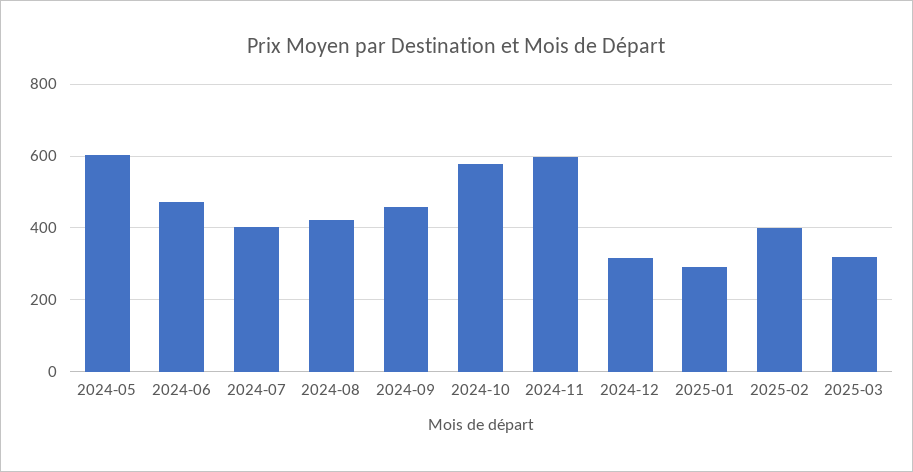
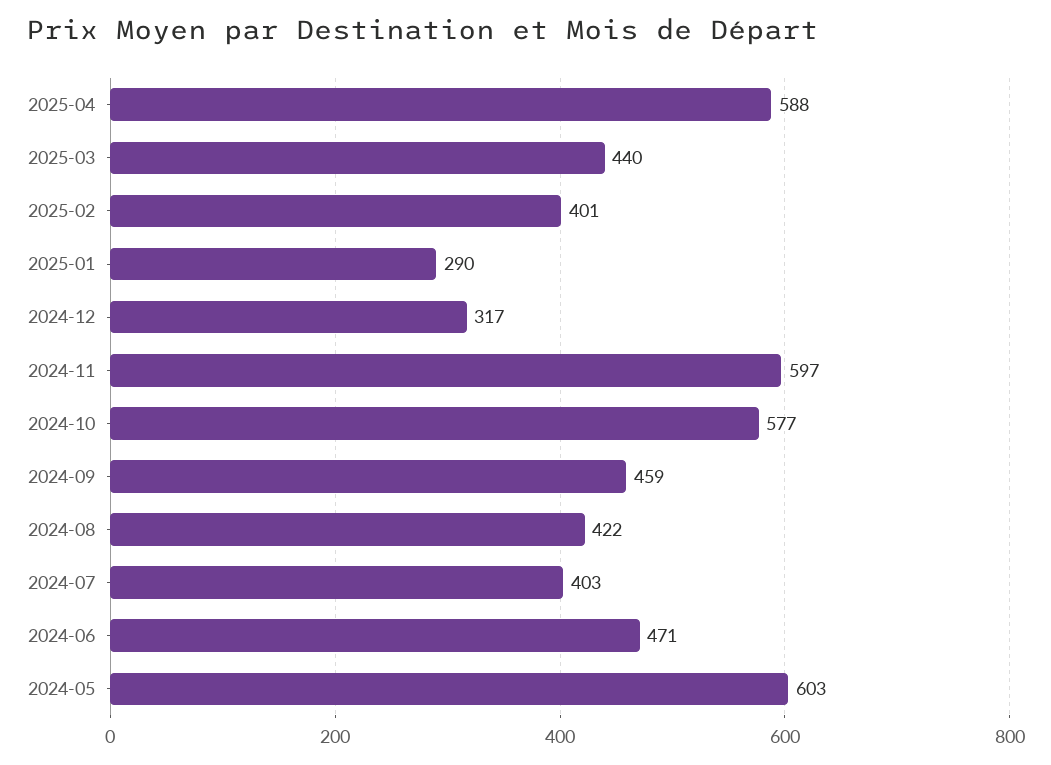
2025-03: 320 -> 440
2025-04: none -> 588

